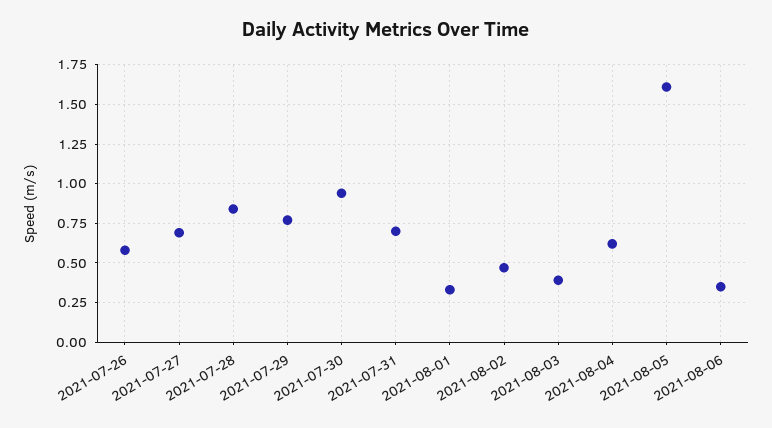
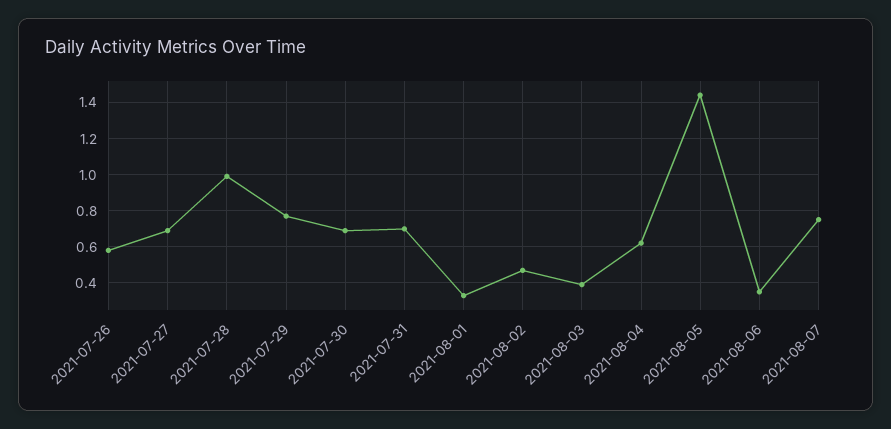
2021-07-28: 0.85 -> 1
2021-07-30: 0.95 -> 0.7
2021-08-05: 1.6 -> 1.45
2021-08-07: none -> 0.75

